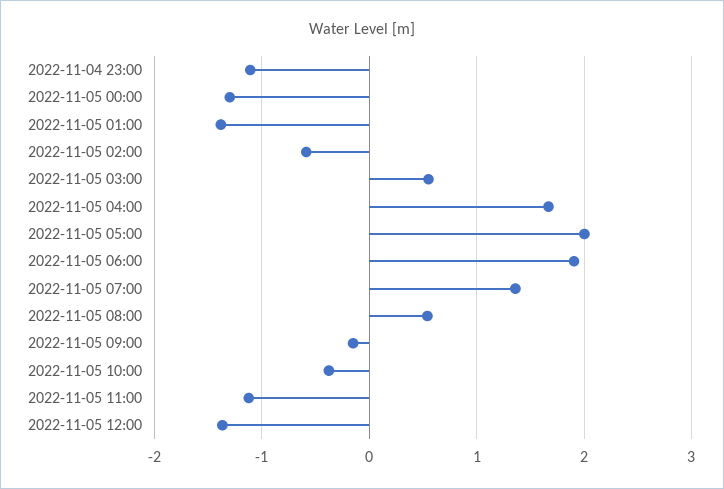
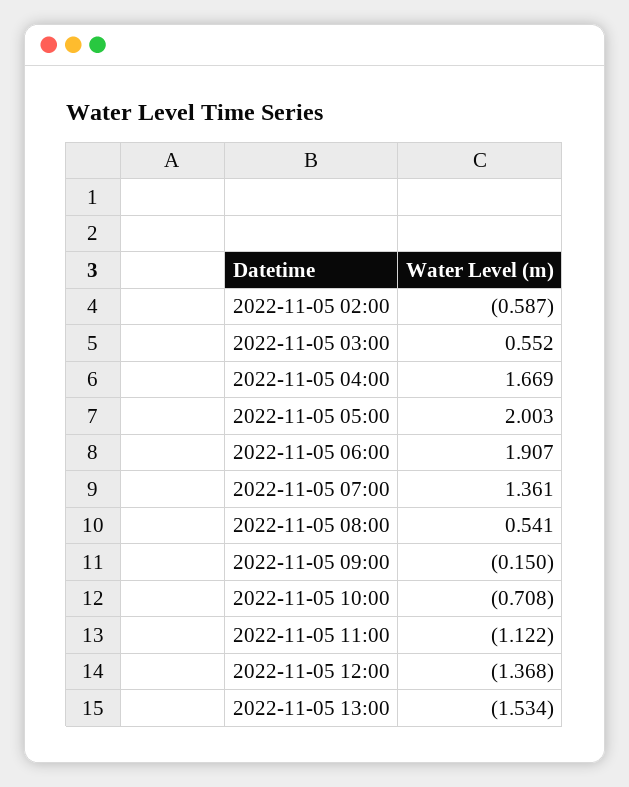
2022-11-04 23:00: -1.1 -> none
2022-11-05 00:00: -1.3 -> none
2022-11-05 01:00: -1.4 -> none
2022-11-05 10:00: -0.4 -> -0.708
2022-11-05 13:00: none -> -1.534

